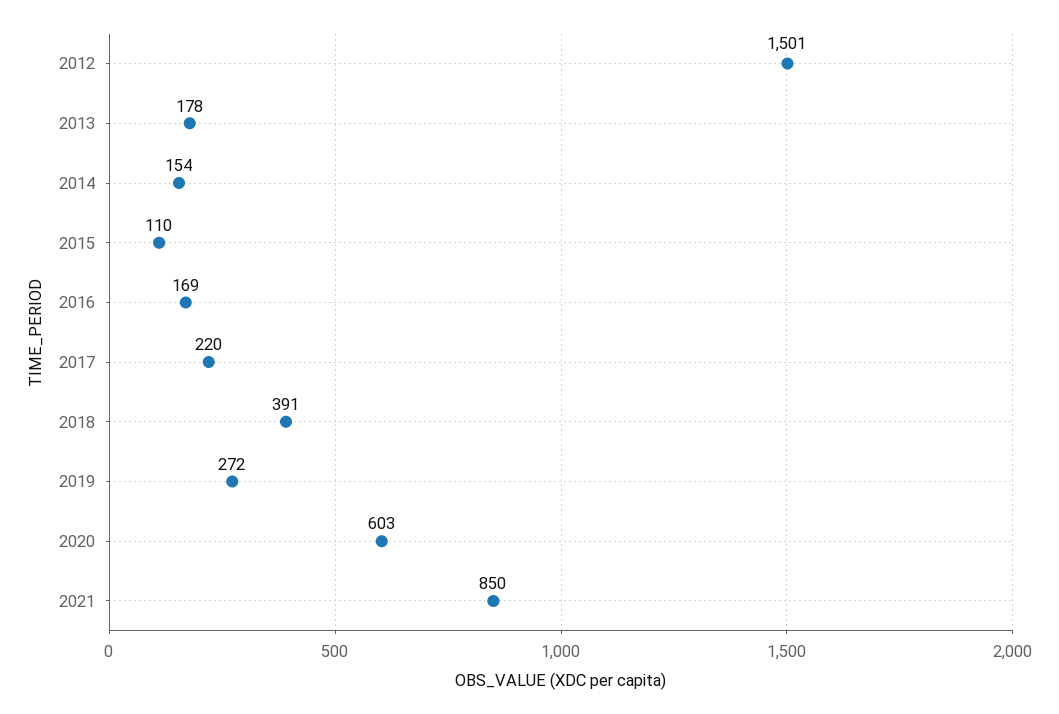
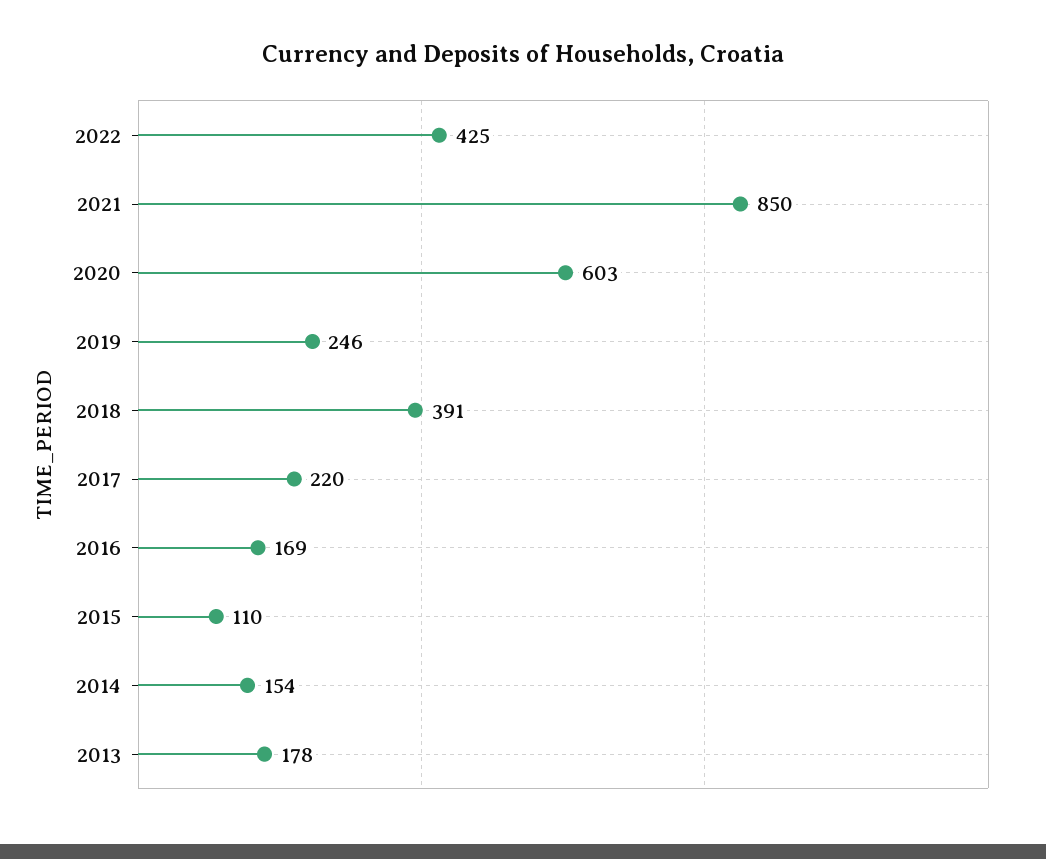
2012: 1501 -> none
2019: 272 -> 246
2022: none -> 425

